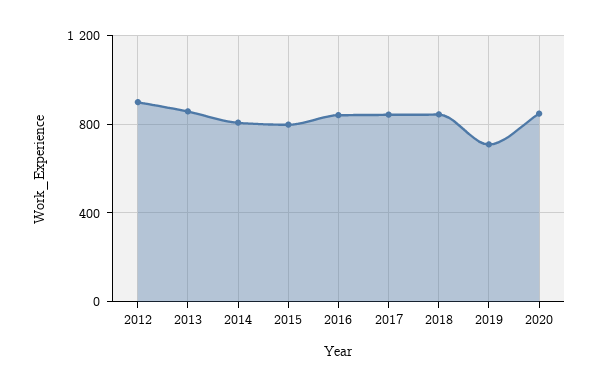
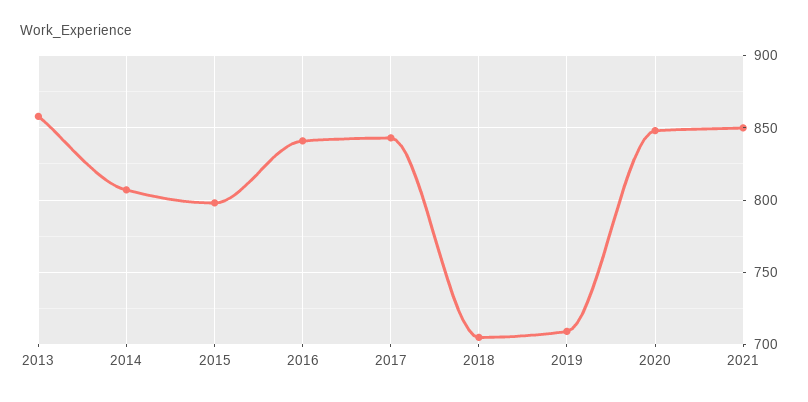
2012: 900 -> none
2018: 850 -> 705
2021: none -> 850

